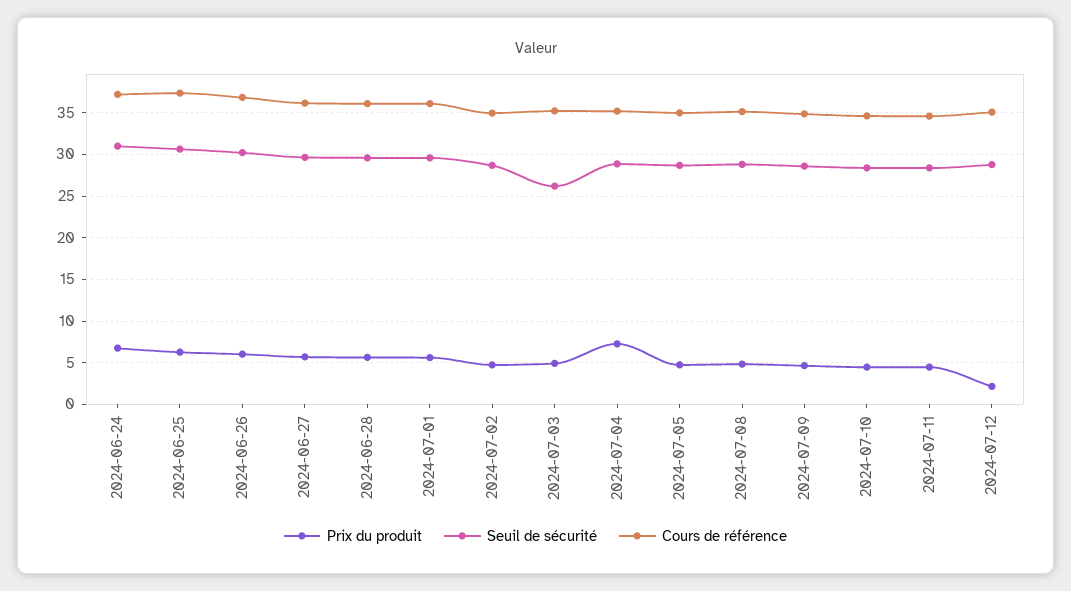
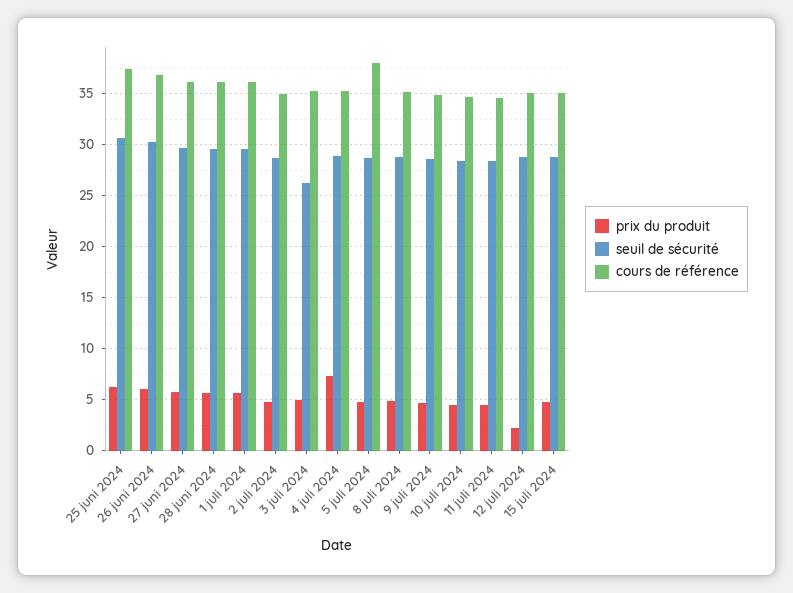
Prix du produit, 2024-06-24: 7 -> none
Seuil de sécurité, 2024-06-24: 31 -> none
Cours de référence, 2024-06-24: 37 -> none
Cours de référence, 2024-07-05: 35 -> 38
Prix du produit, 15 juli 2024: none -> 5
Seuil de sécurité, 15 juli 2024: none -> 29
Cours de référence, 15 juli 2024: none -> 35

